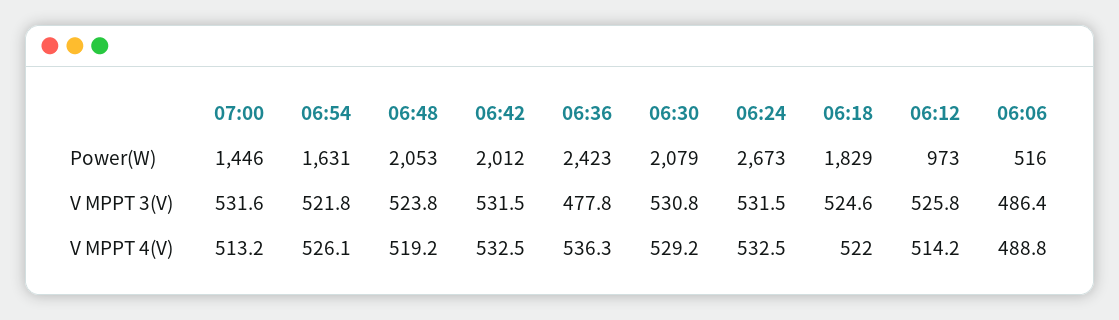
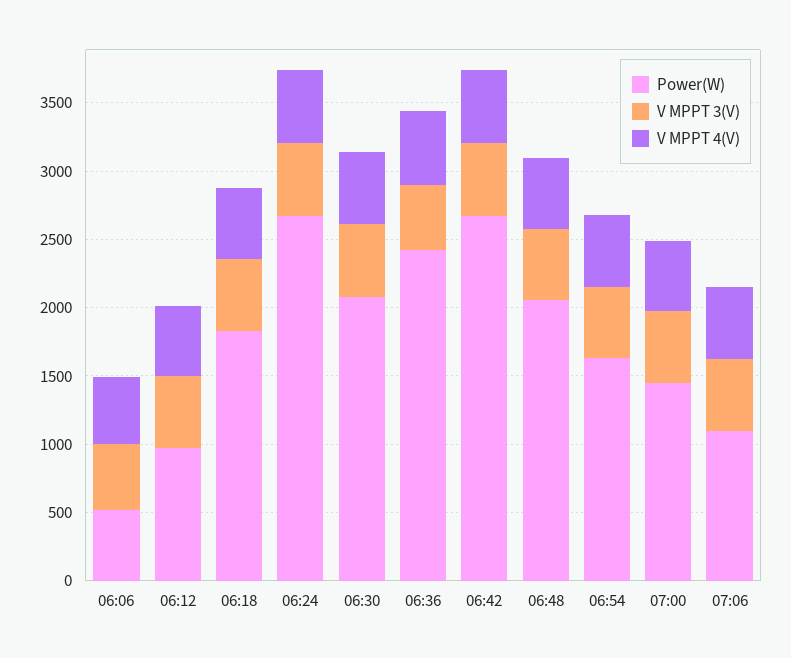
Power(W), 06:42: 2012 -> 2700
Power(W), 07:06: none -> 1100
V MPPT 3(V), 07:06: none -> 500
V MPPT 4(V), 07:06: none -> 500

